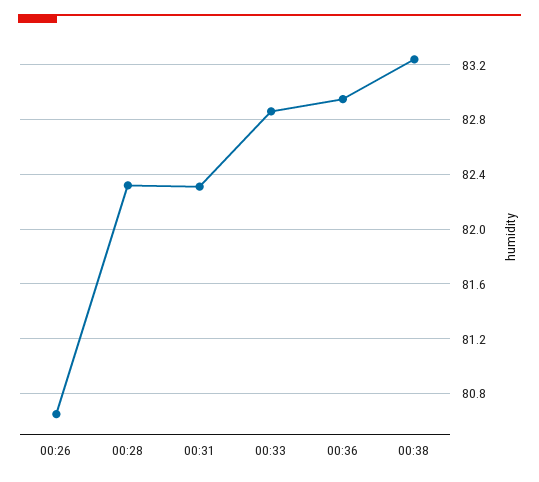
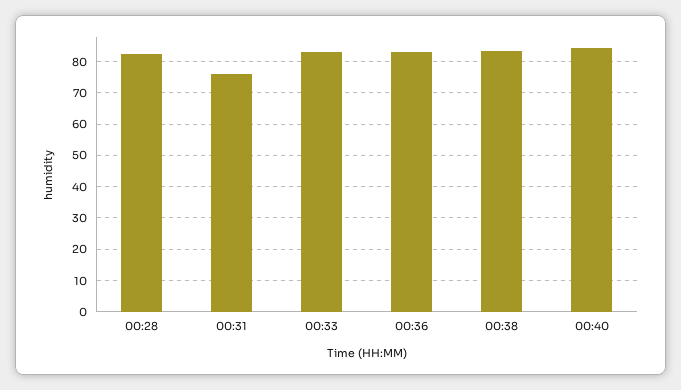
00:26: 80.65 -> none
00:31: 82.3 -> 76
00:40: none -> 84

